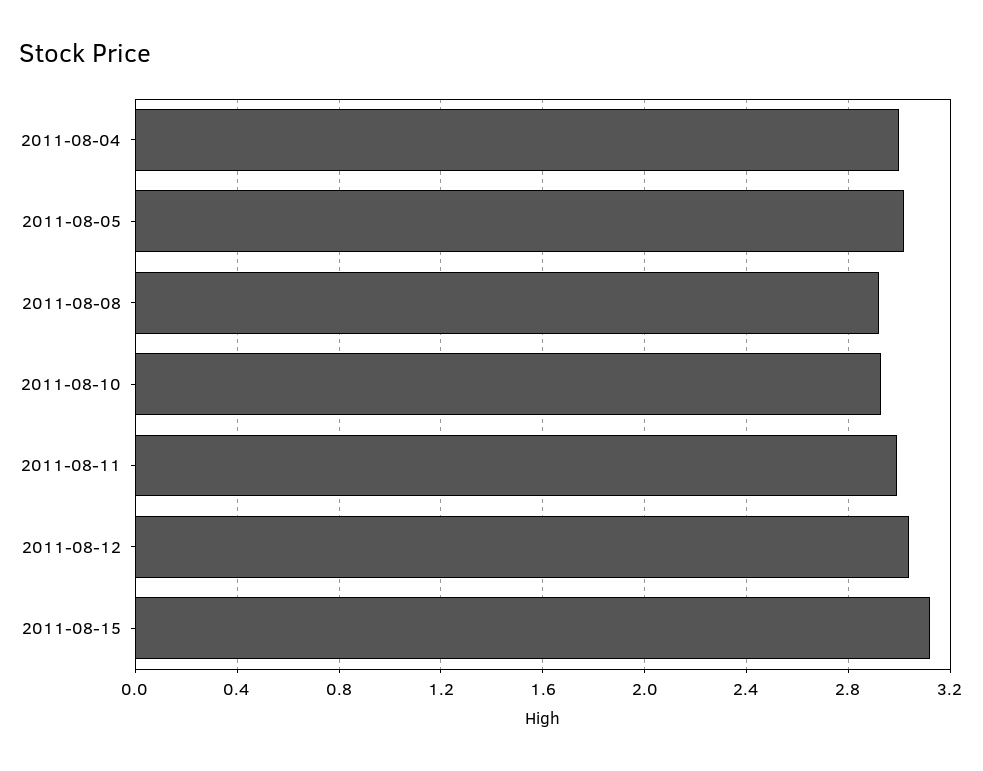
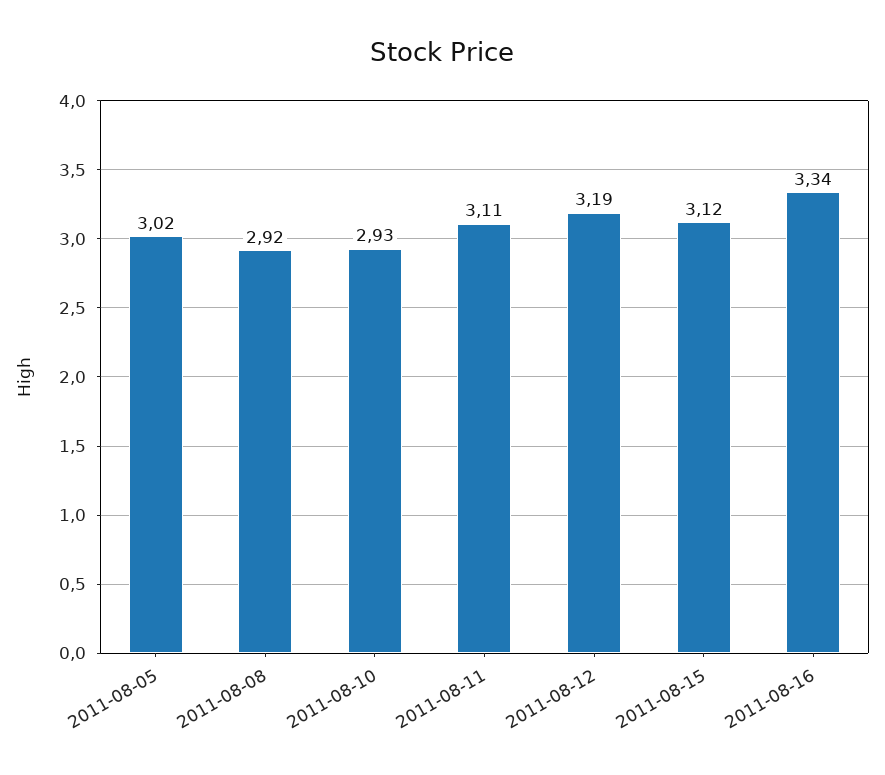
2011-08-04: 3 -> none
2011-08-11: 3 -> 3.11
2011-08-12: 3.05 -> 3.19
2011-08-16: none -> 3.34

